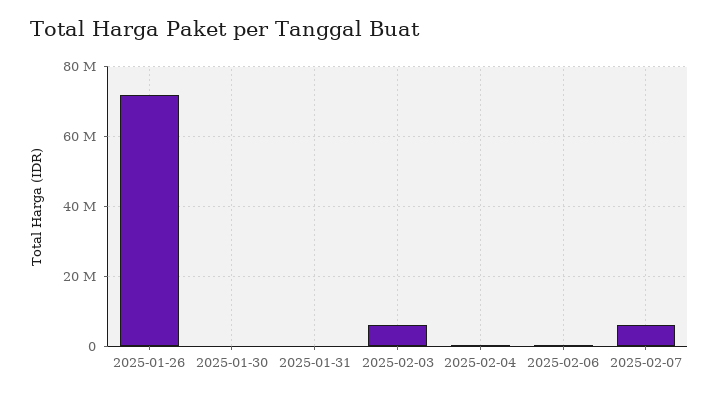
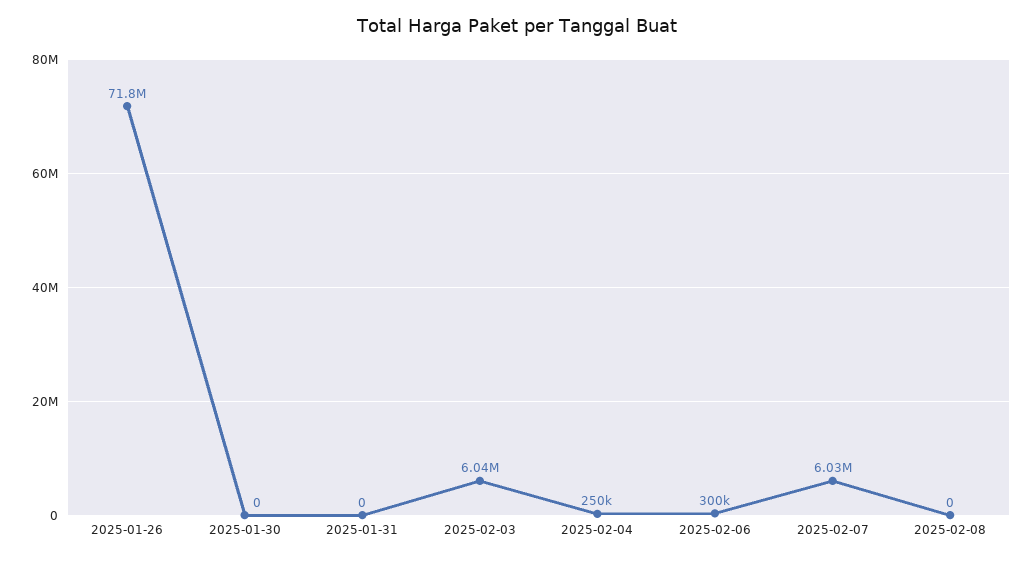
2025-02-08: none -> 0

